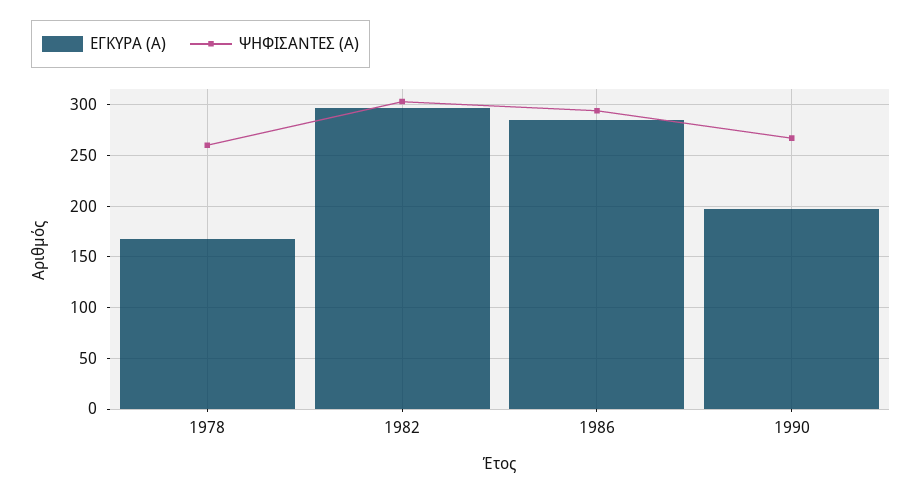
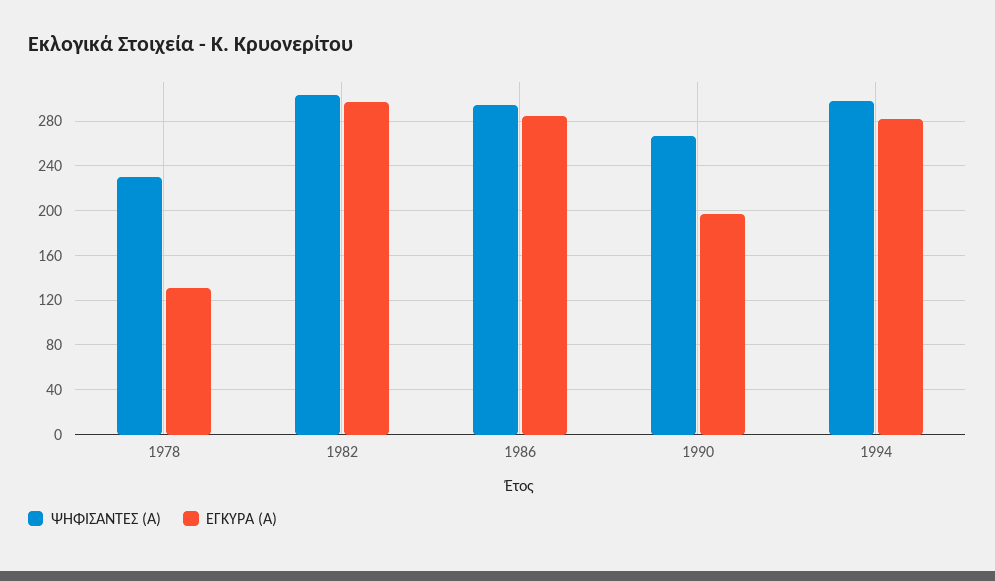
ΕΓΚΥΡΑ (Α), 1978: 170 -> 130
ΨΗΦΙΣΑΝΤΕΣ (Α), 1978: 260 -> 230
ΨΗΦΙΣΑΝΤΕΣ (Α), 1994: none -> 300
ΕΓΚΥΡΑ (Α), 1994: none -> 280

